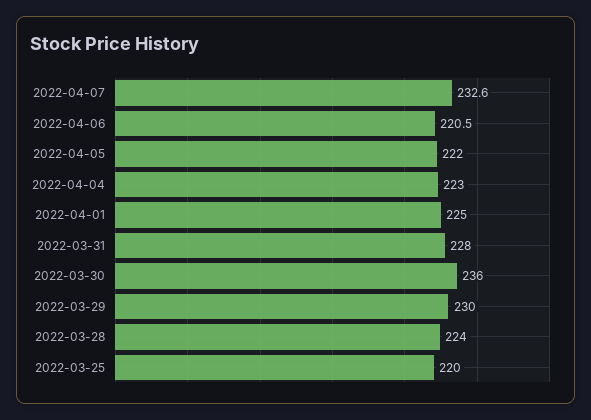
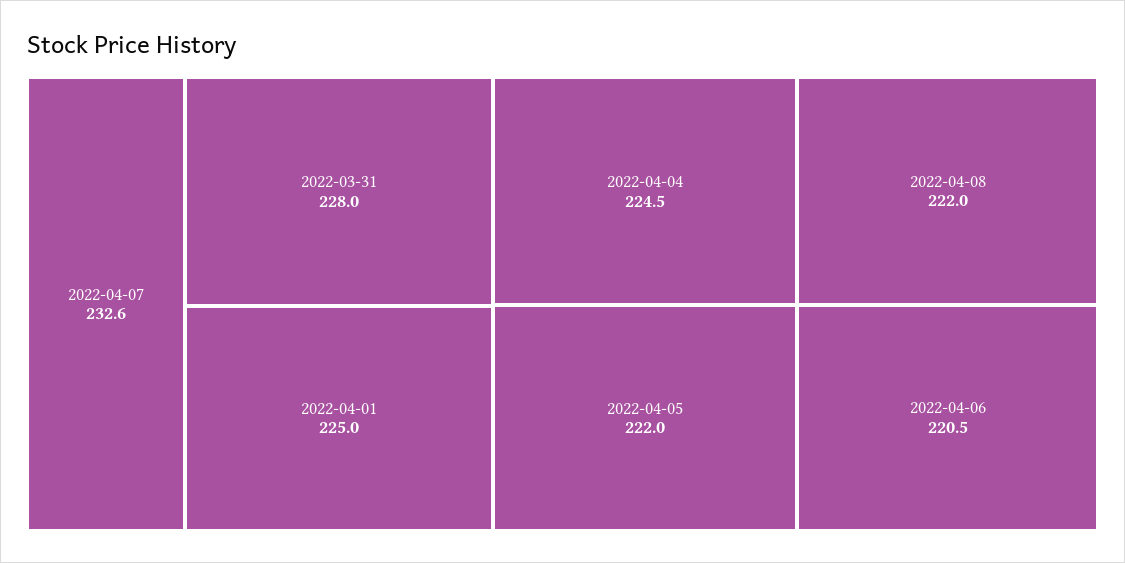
2022-04-04: 223 -> 224.5
2022-03-30: 236 -> none
2022-03-29: 230 -> none
2022-03-28: 224 -> none
2022-03-25: 220 -> none
2022-04-08: none -> 222

